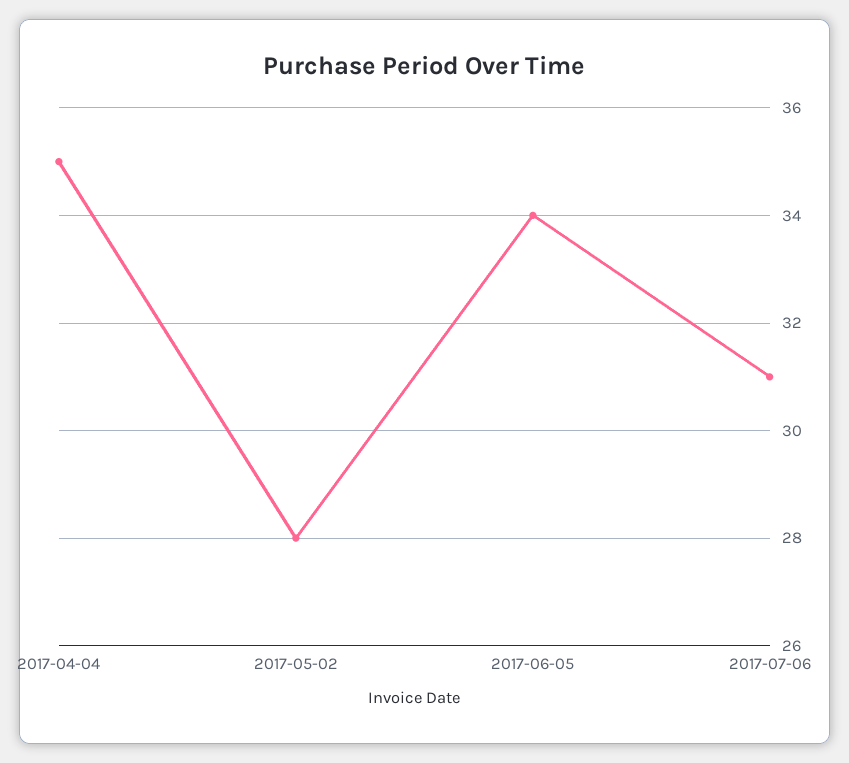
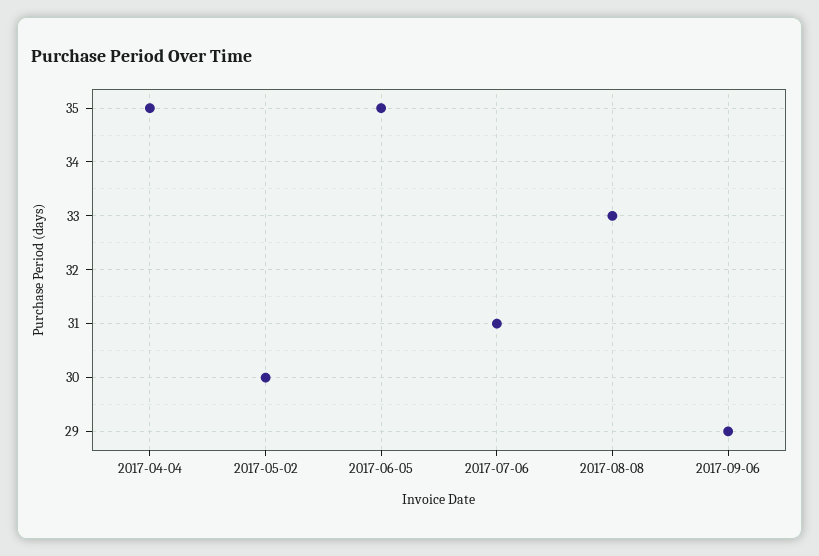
2017-05-02: 28 -> 30
2017-06-05: 34 -> 35
2017-08-08: none -> 33
2017-09-06: none -> 29

